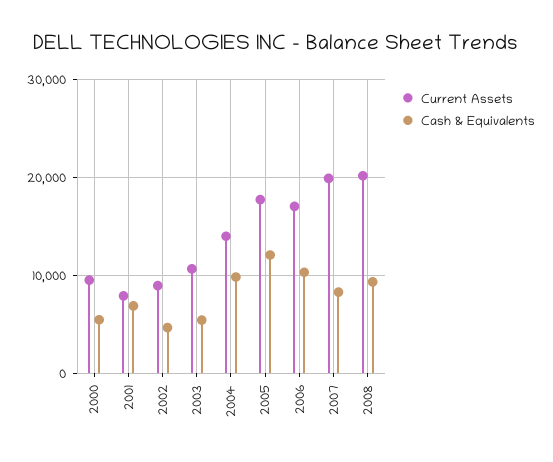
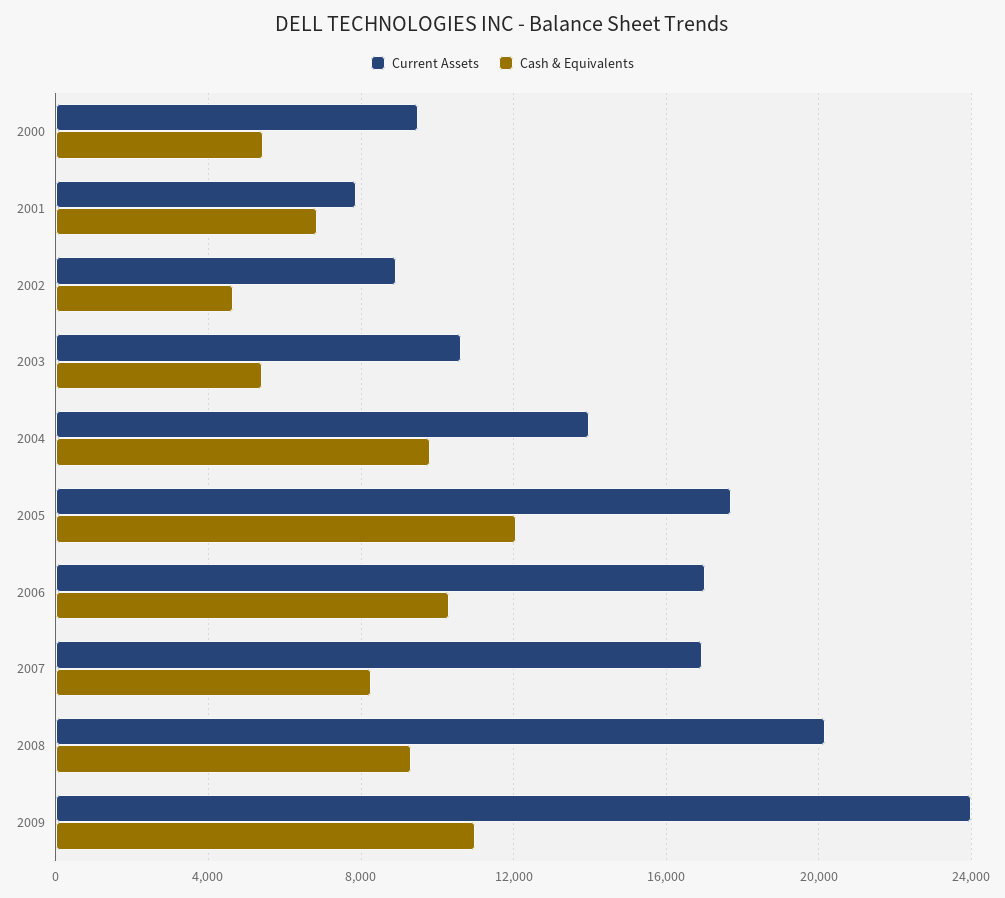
Current Assets, 2007: 20000 -> 17000
Current Assets, 2009: none -> 24000
Cash & Equivalents, 2009: none -> 11000

